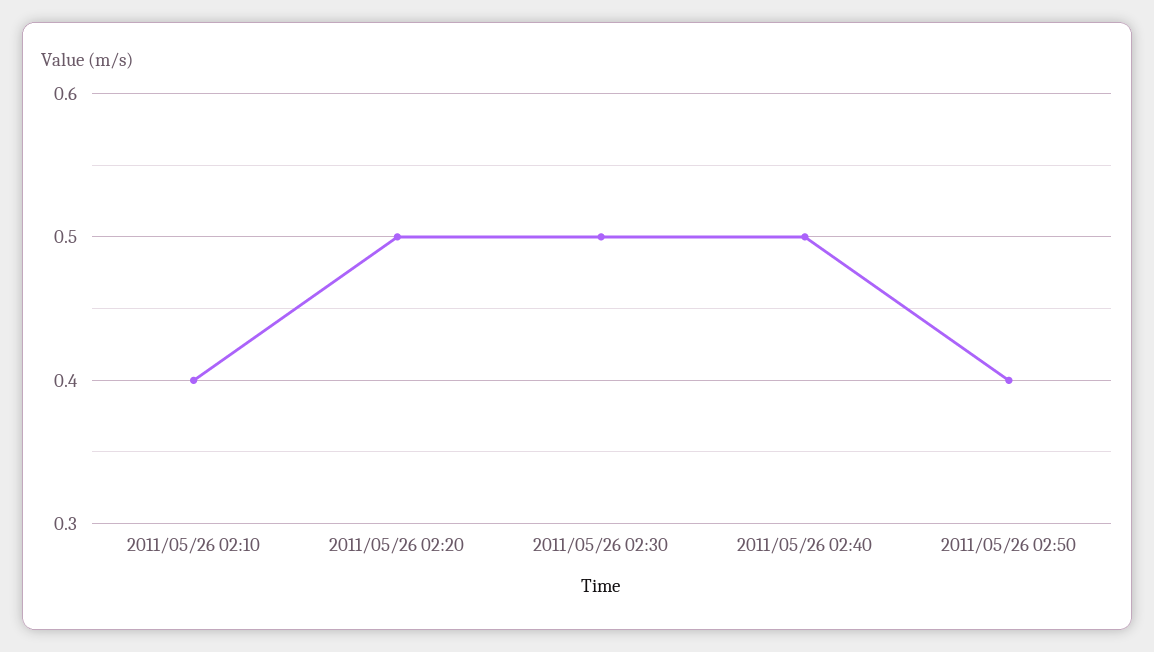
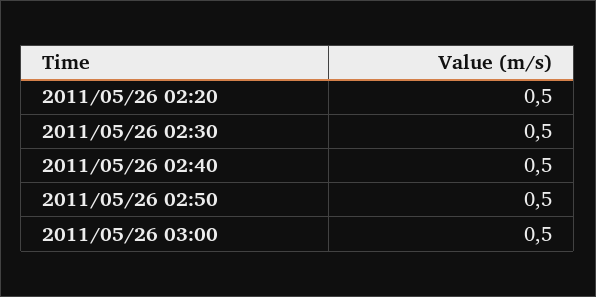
2011/05/26 02:10: 0.4 -> none
2011/05/26 02:50: 0.4 -> 0.5
2011/05/26 03:00: none -> 0.5

